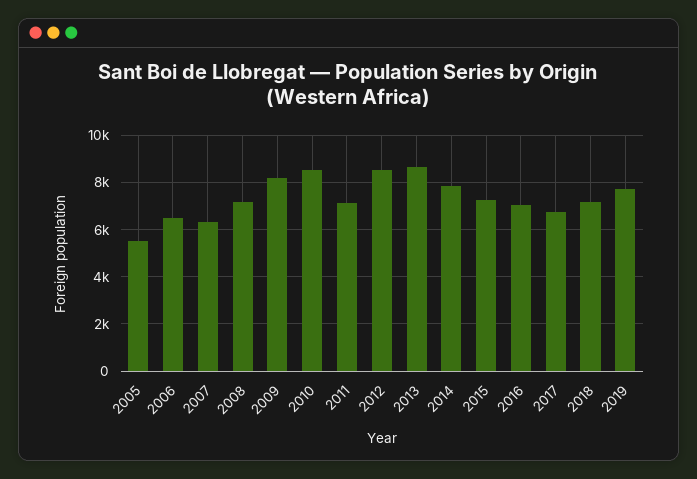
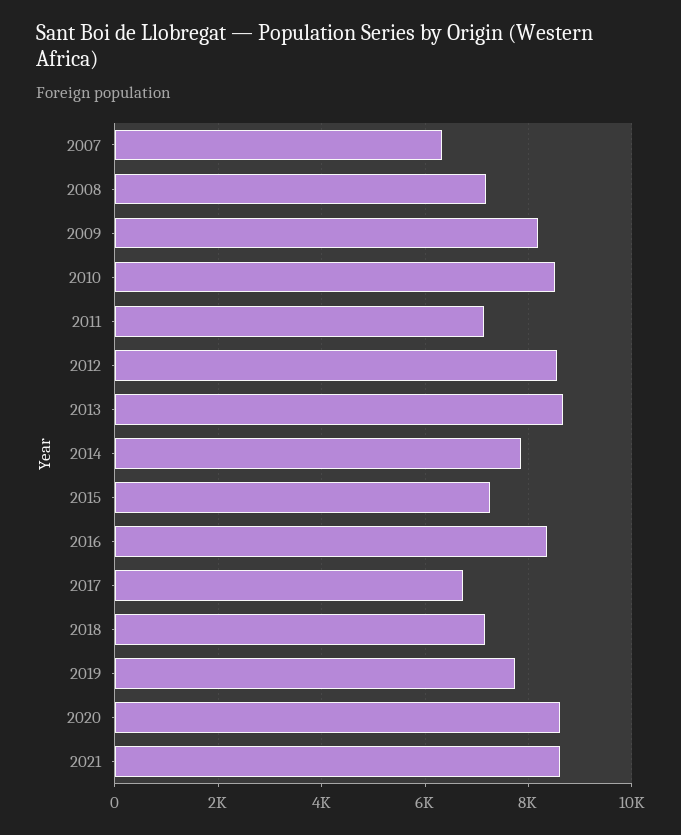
2005: 5500 -> none
2006: 6500 -> none
2016: 7000 -> 8400
2020: none -> 8600
2021: none -> 8600

